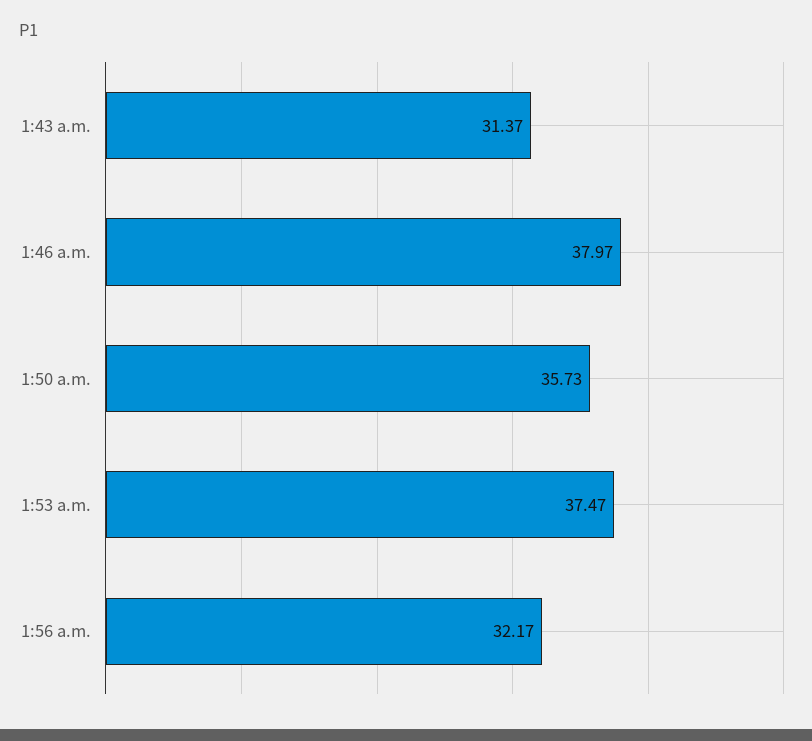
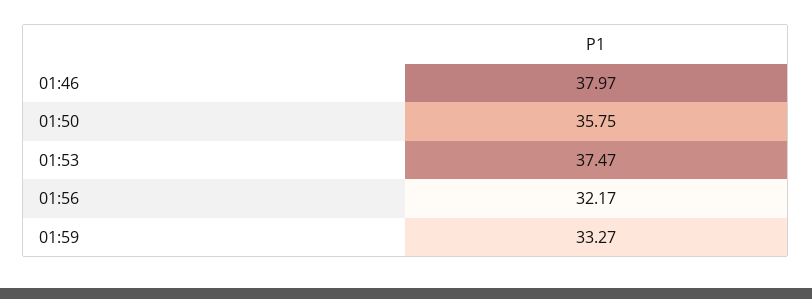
1:43 a.m.: 31.37 -> none
1:50 a.m.: 35.73 -> 35.75
01:59: none -> 33.27

